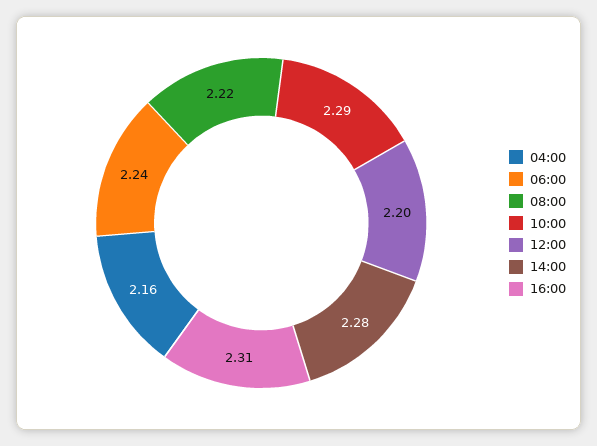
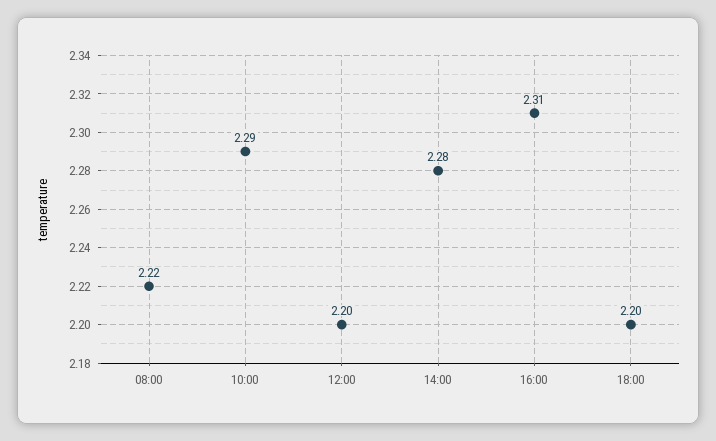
04:00: 2.16 -> none
06:00: 2.24 -> none
18:00: none -> 2.2

